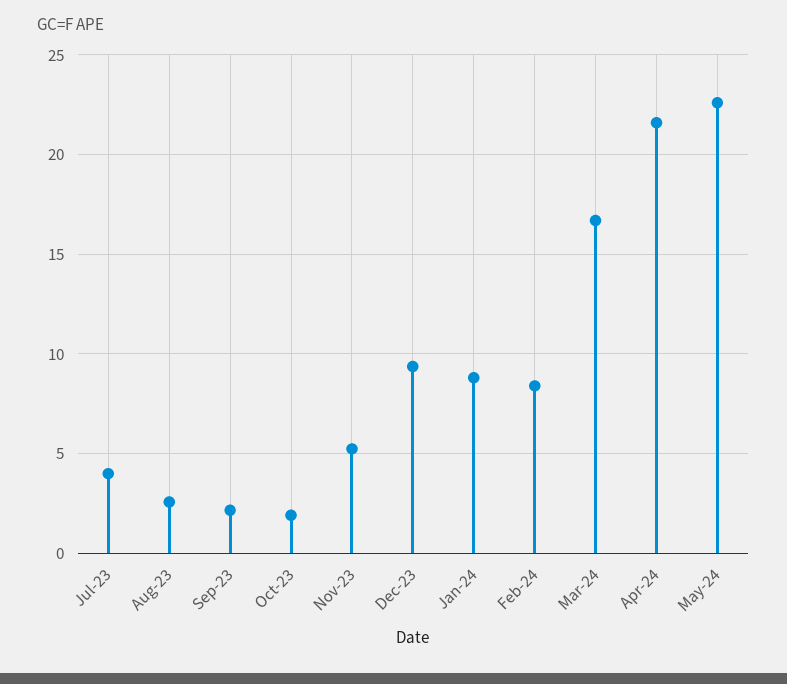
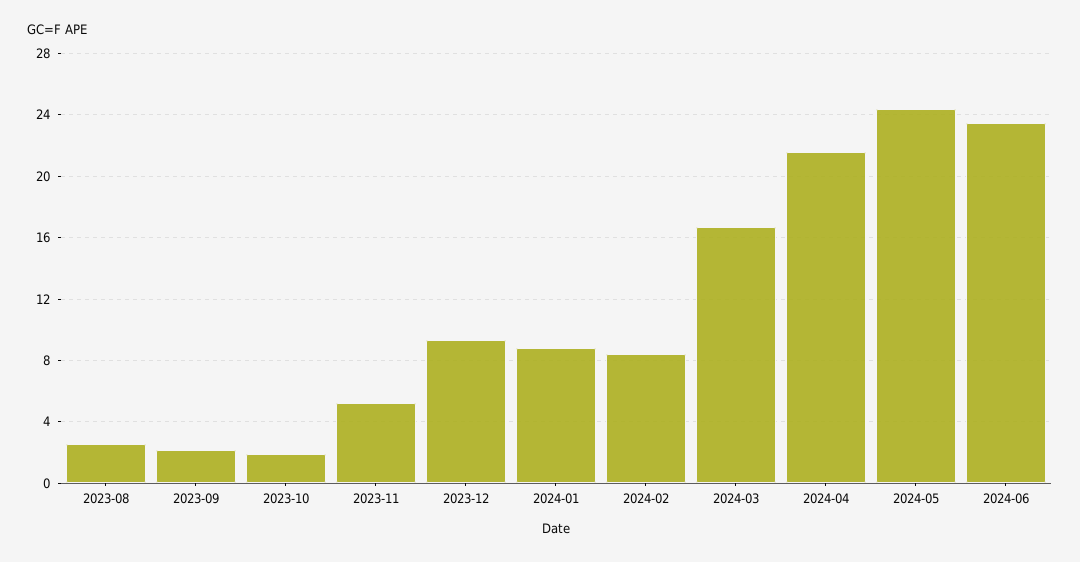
Jul-23: 4 -> none
May-24: 22.5 -> 24.5
2024-06: none -> 23.5

